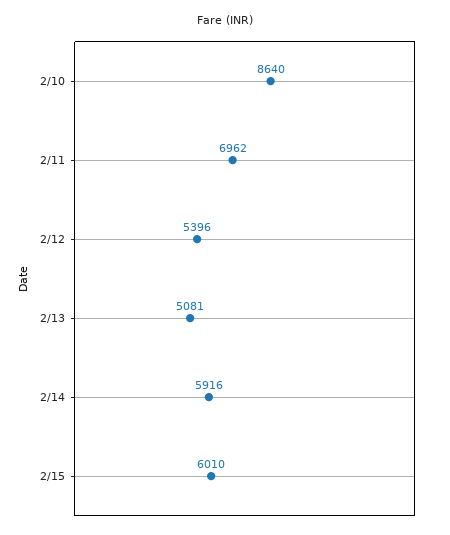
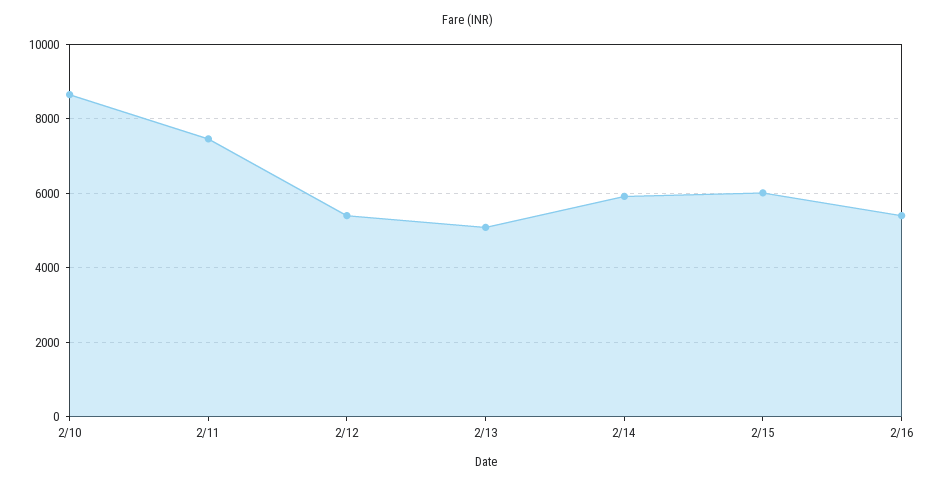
2/11: 6962 -> 7400
2/16: none -> 5400

